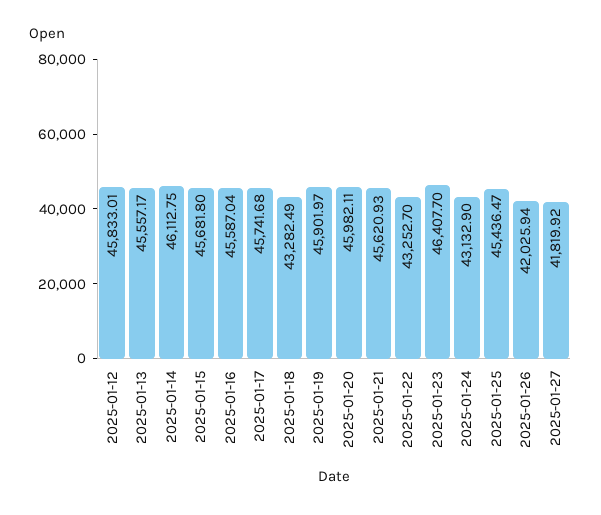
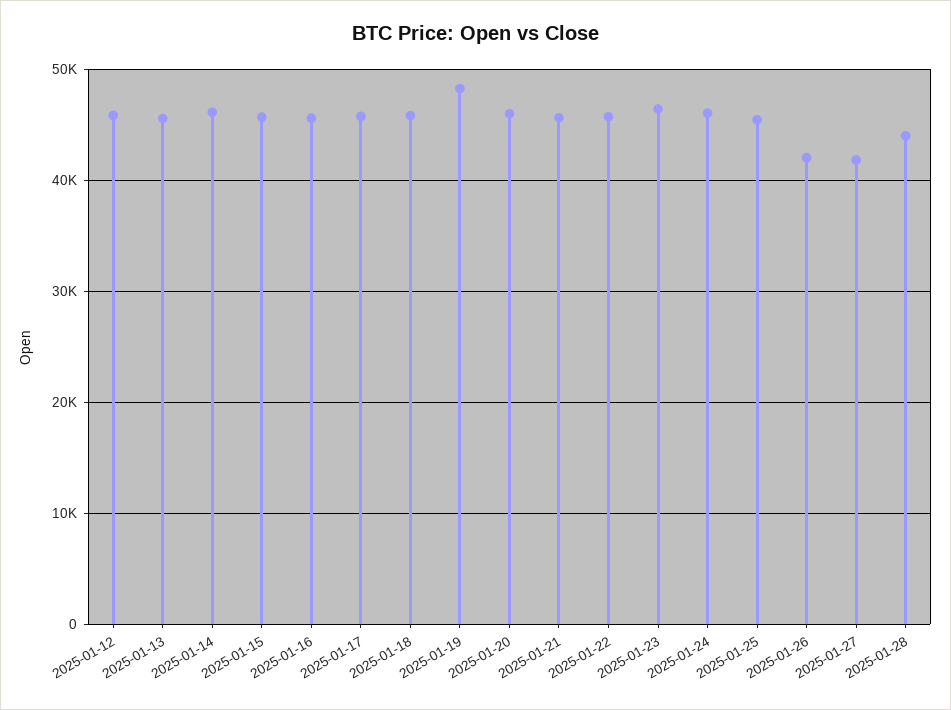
2025-01-18: 43282.49 -> 46000
2025-01-19: 45901.97 -> 48000
2025-01-22: 43252.7 -> 46000
2025-01-24: 43132.9 -> 46000
2025-01-28: none -> 44000

